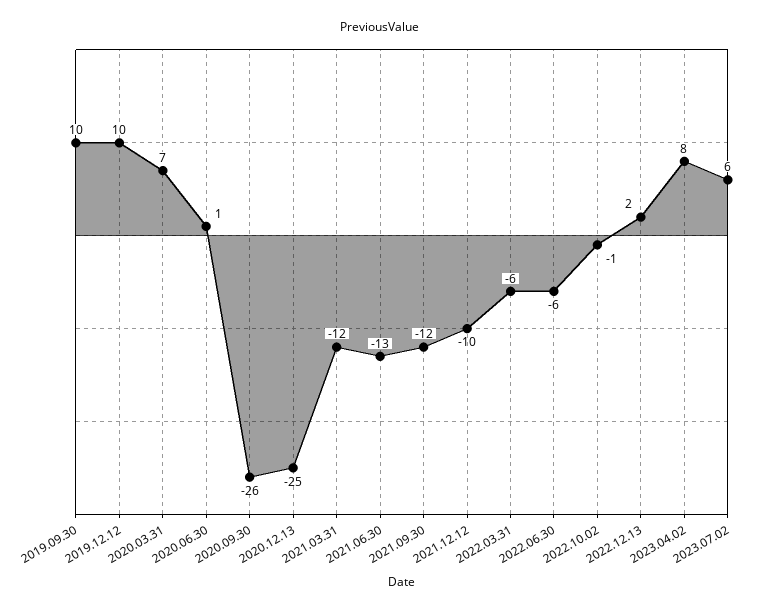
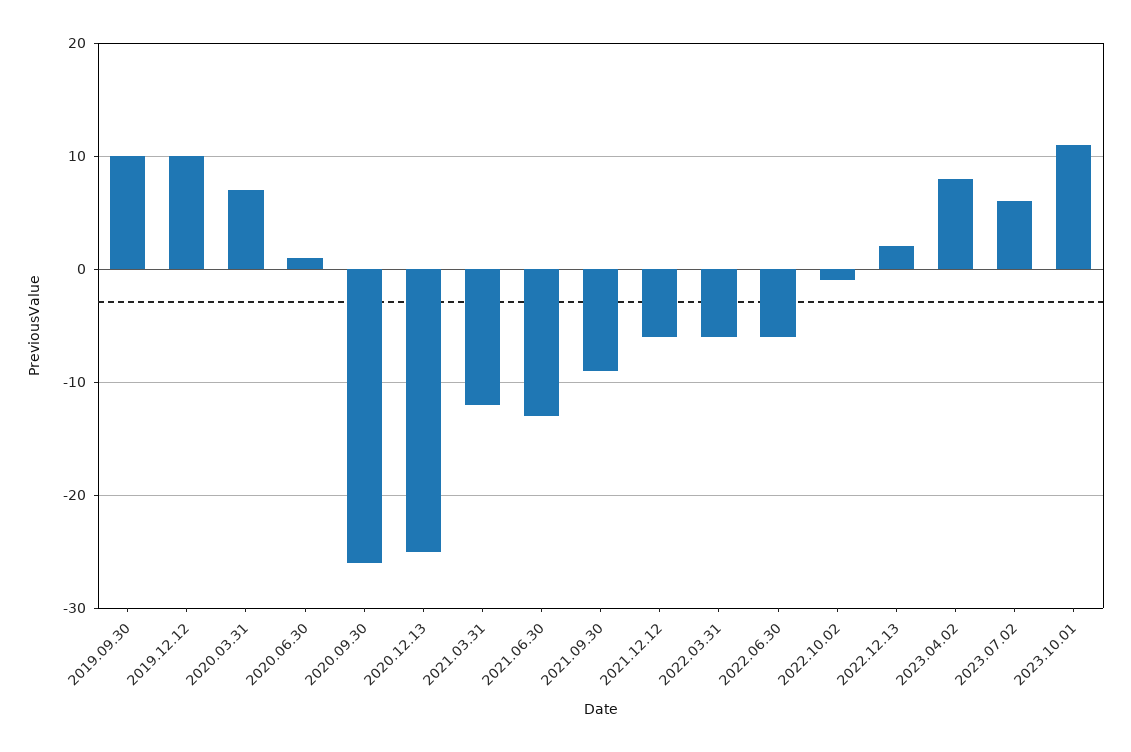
2021.09.30: -12 -> -9
2021.12.12: -10 -> -6
2023.10.01: none -> 11

